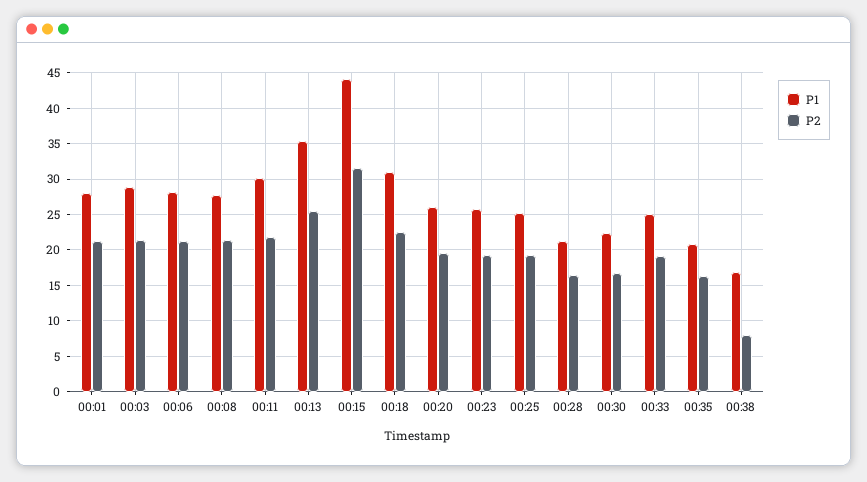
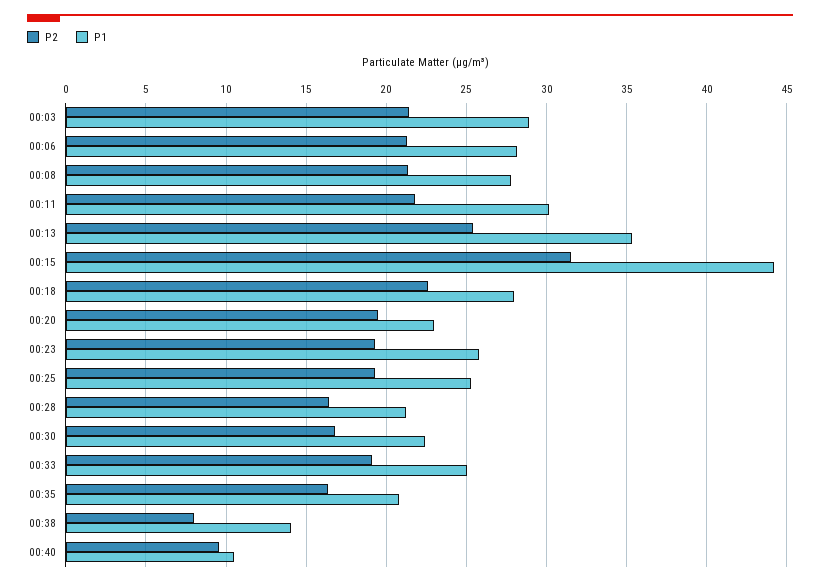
P1, 00:01: 28 -> none
P2, 00:01: 21 -> none
P1, 00:18: 31 -> 28
P1, 00:20: 26 -> 23
P1, 00:38: 17 -> 14
P2, 00:40: none -> 9.5
P1, 00:40: none -> 10.5

